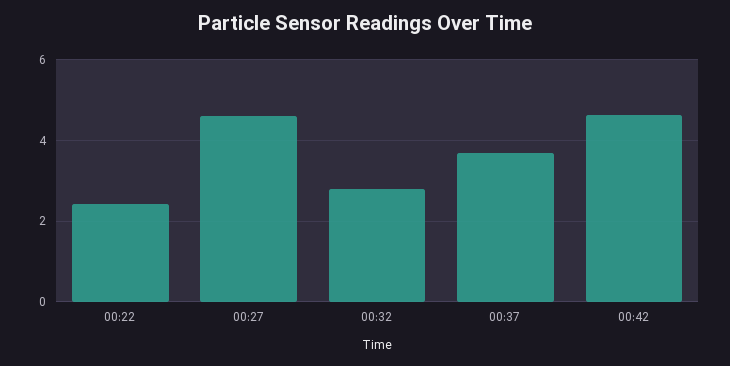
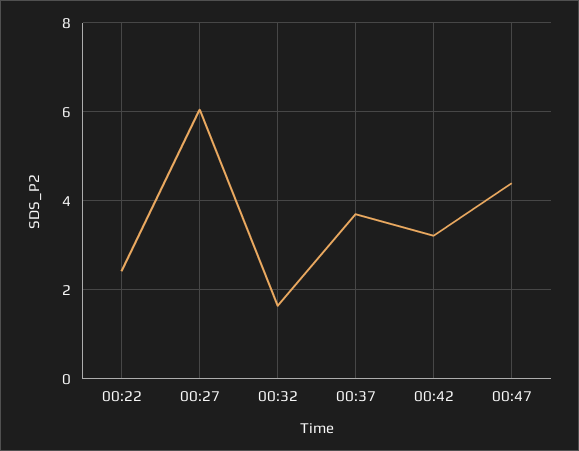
00:27: 4.6 -> 6
00:32: 2.8 -> 1.6
00:42: 4.6 -> 3.2
00:47: none -> 4.4

